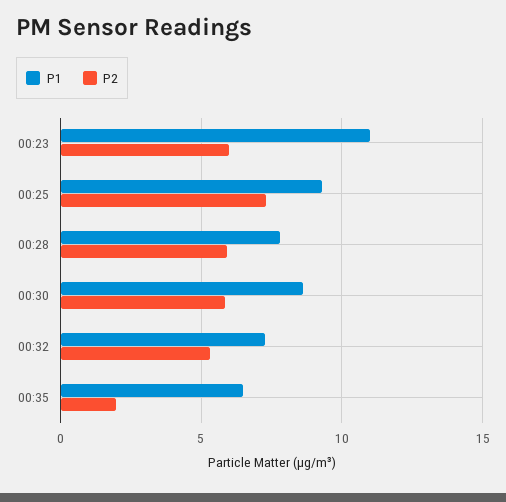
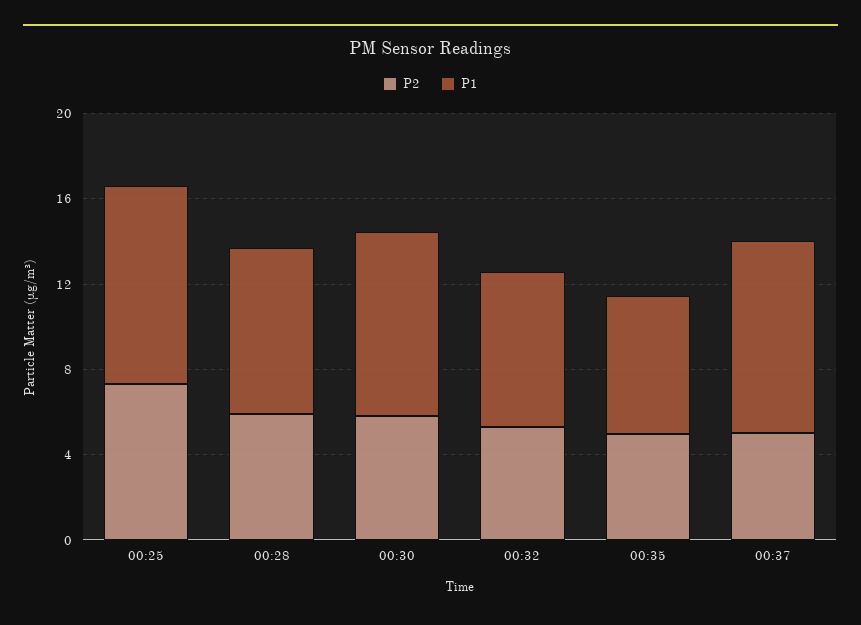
P1, 00:23: 11 -> none
P2, 00:23: 6 -> none
P2, 00:35: 2 -> 5
P2, 00:37: none -> 5
P1, 00:37: none -> 9

